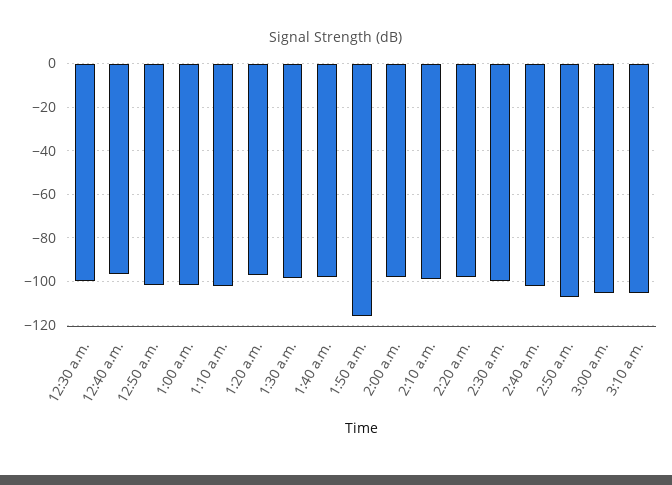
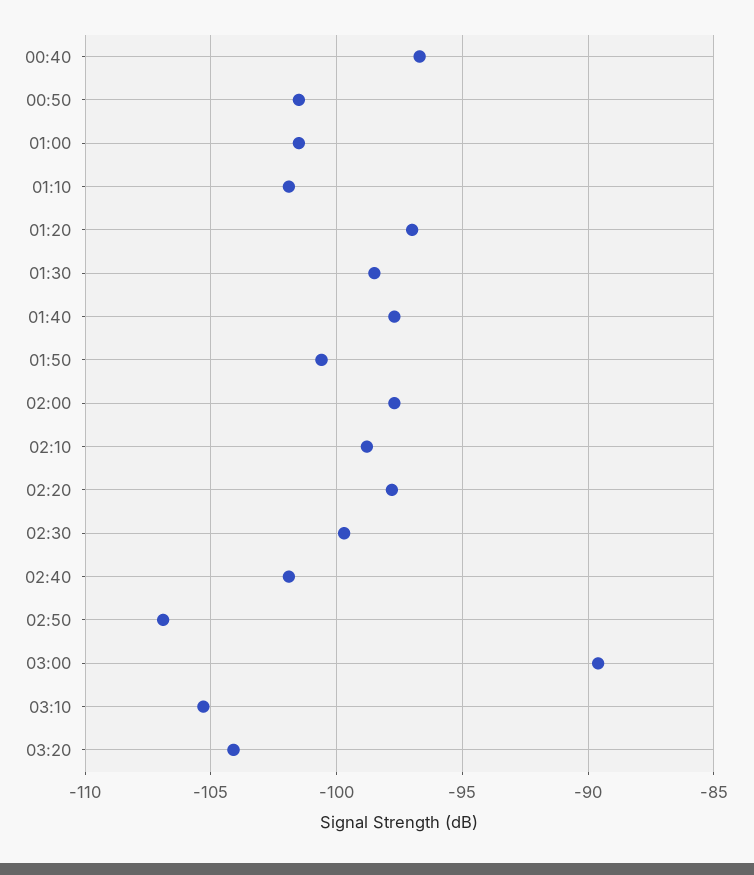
12:30 a.m.: -100 -> none
1:50 a.m.: -115 -> -100.5
3:00 a.m.: -105 -> -89.5
03:20: none -> -104

